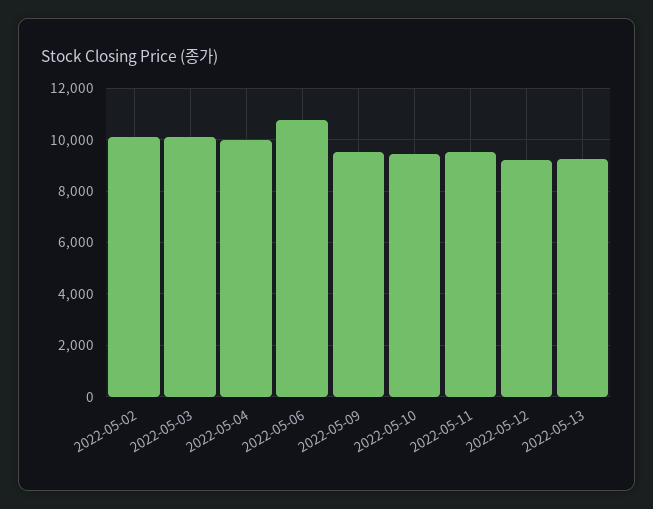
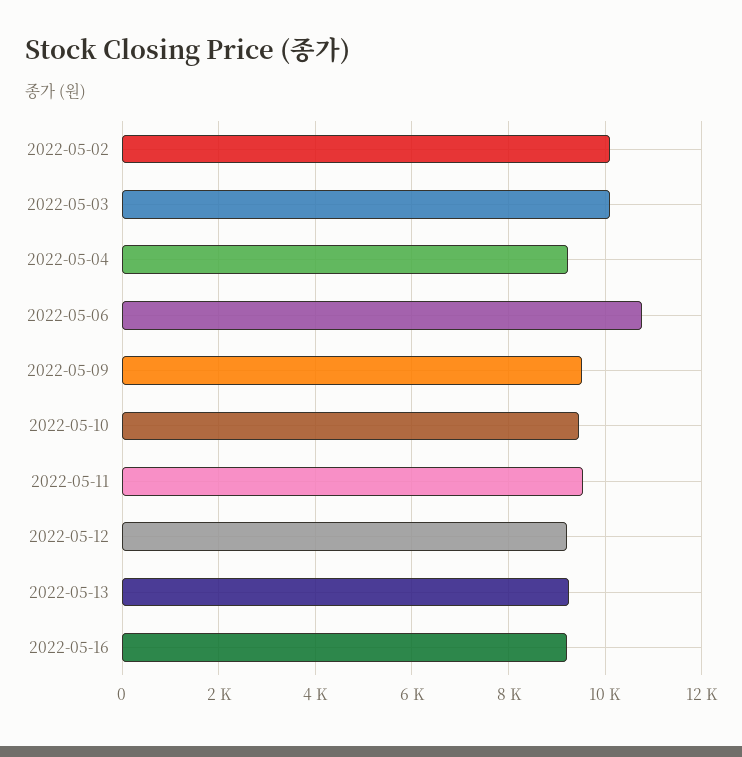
2022-05-04: 10000 -> 9200
2022-05-16: none -> 9200

